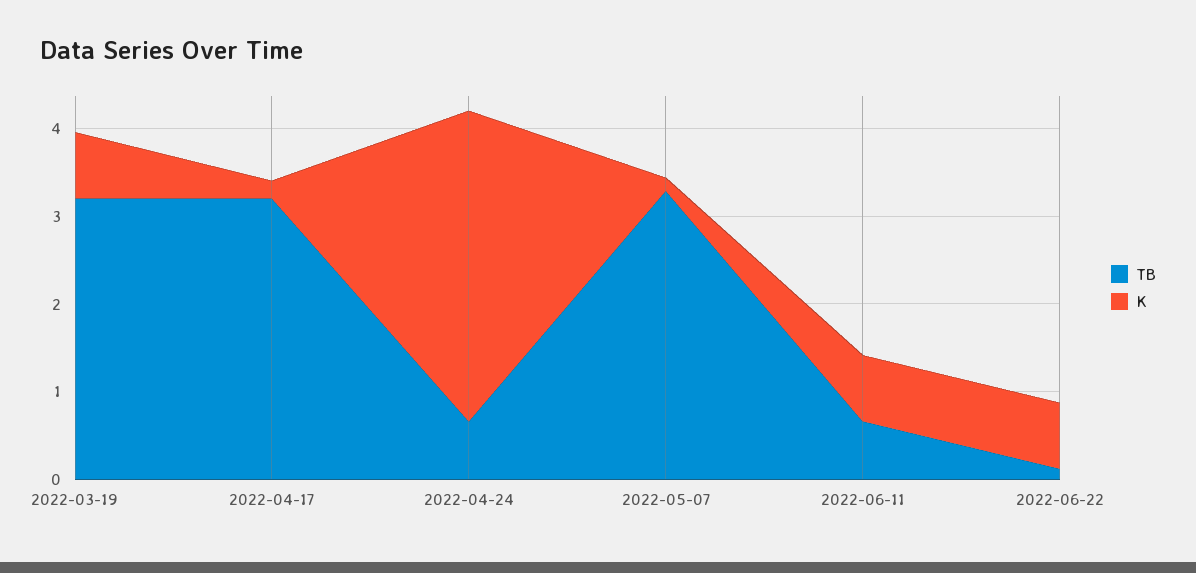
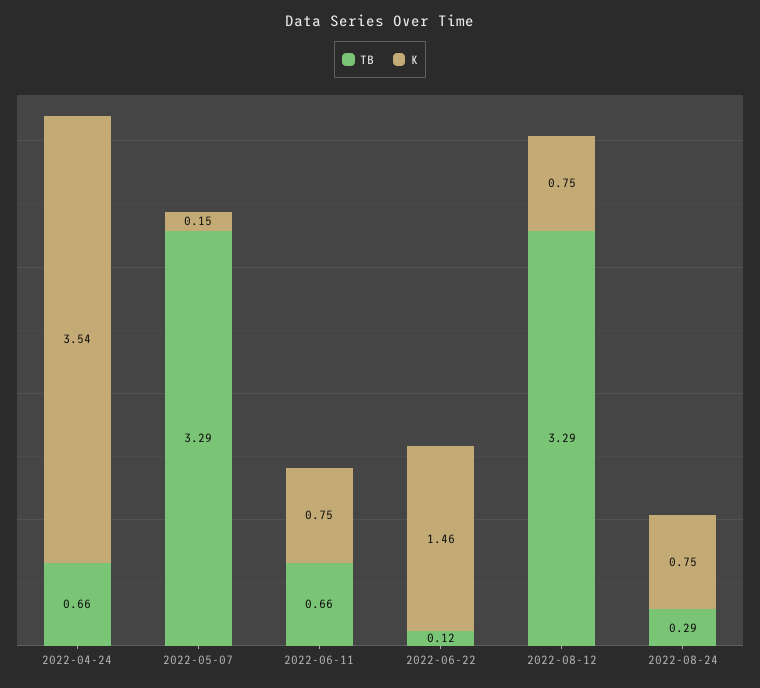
TB, 2022-03-19: 3.2 -> none
K, 2022-03-19: 0.8 -> none
TB, 2022-04-17: 3.2 -> none
K, 2022-04-17: 0.2 -> none
K, 2022-06-22: 0.8 -> 1.46
TB, 2022-08-12: none -> 3.29
K, 2022-08-12: none -> 0.75
TB, 2022-08-24: none -> 0.29
K, 2022-08-24: none -> 0.75

